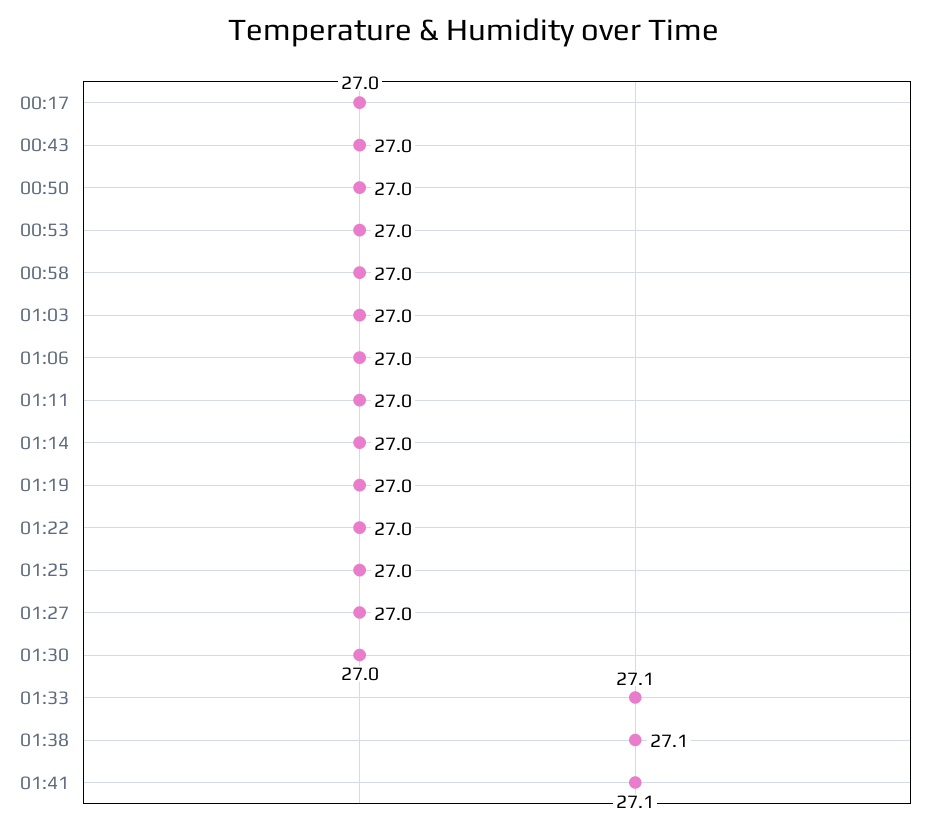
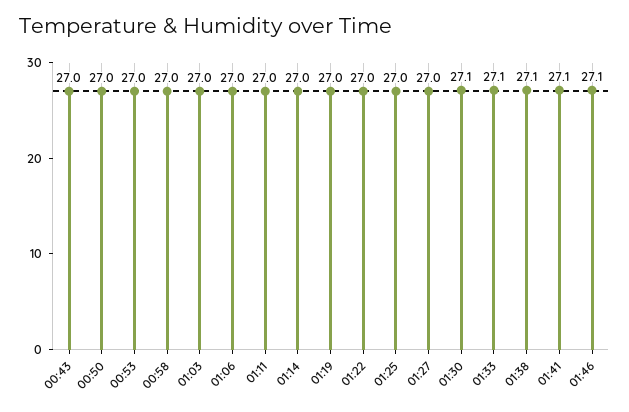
00:17: 27 -> none
01:30: 27 -> 27.1
01:46: none -> 27.1

